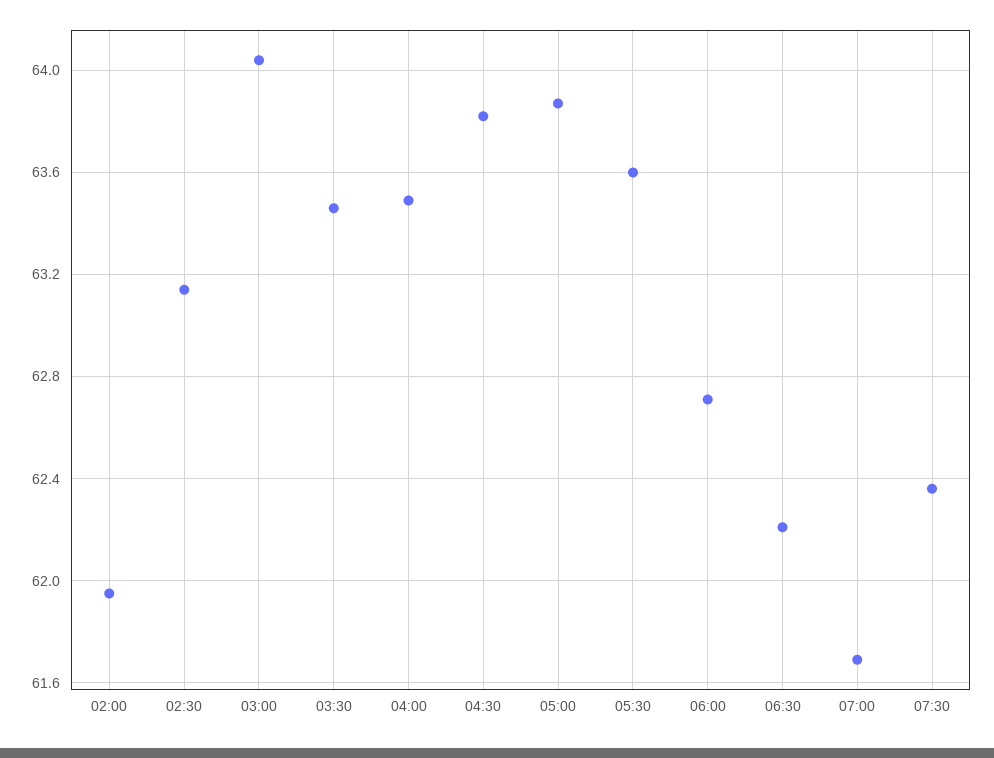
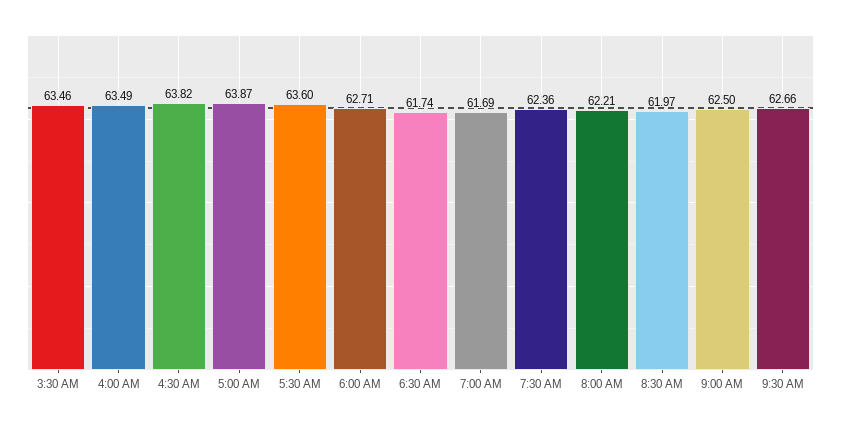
02:00: 61.95 -> none
02:30: 63.15 -> none
03:00: 64.05 -> none
06:30: 62.2 -> 61.74
8:00 AM: none -> 62.21
8:30 AM: none -> 61.97
9:00 AM: none -> 62.5
9:30 AM: none -> 62.66

